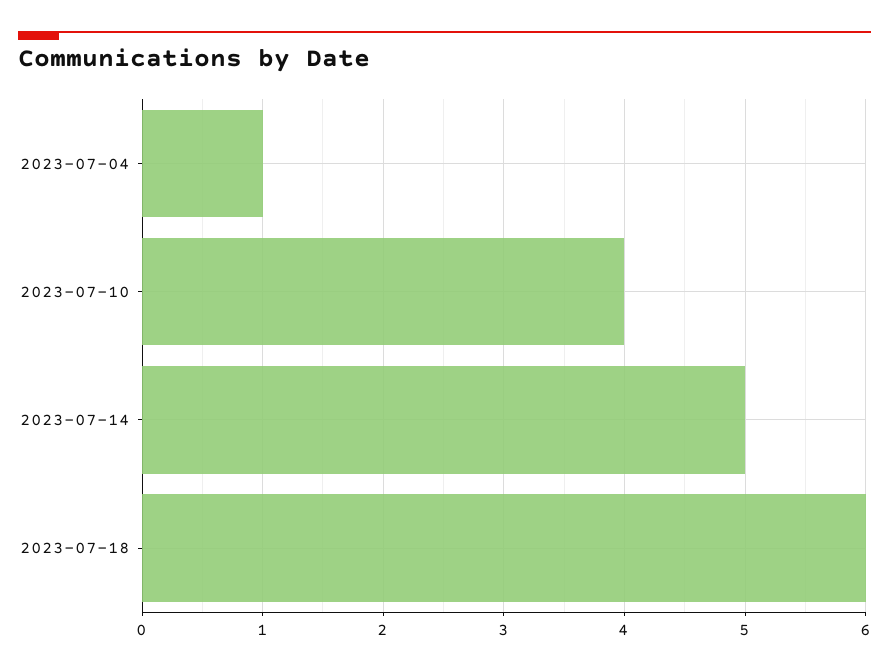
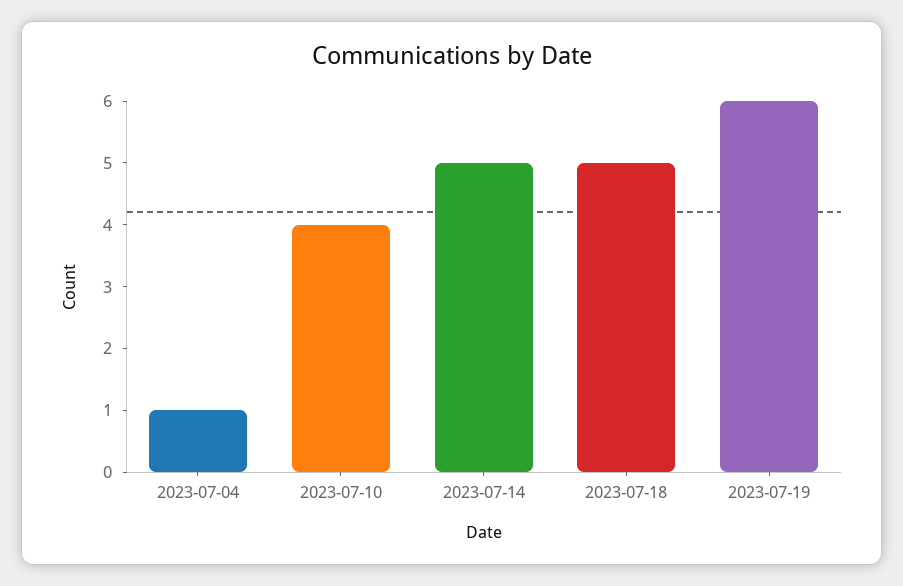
2023-07-18: 6 -> 5
2023-07-19: none -> 6

